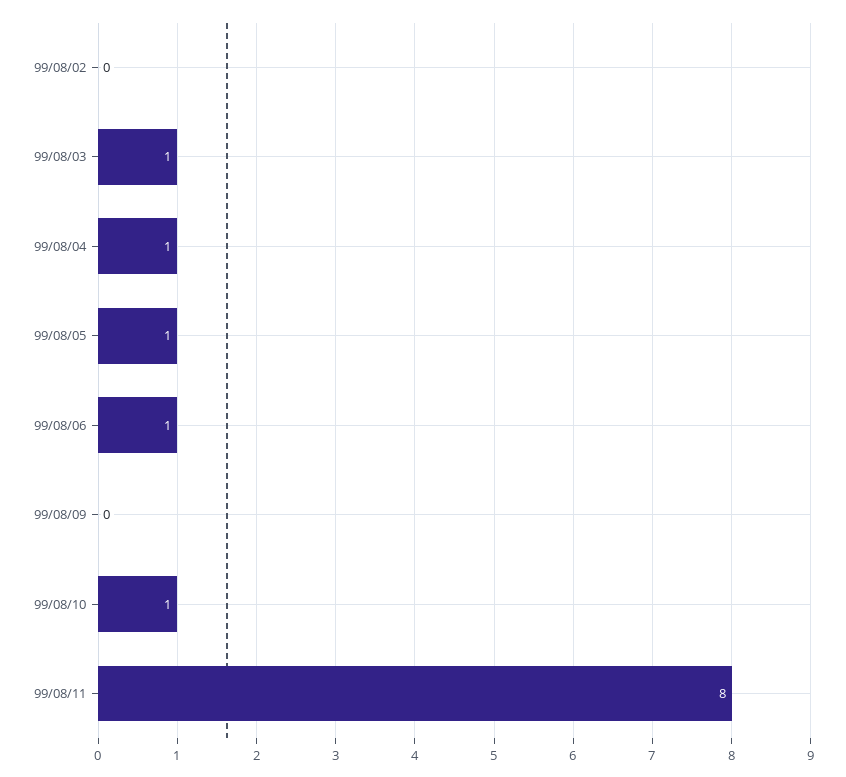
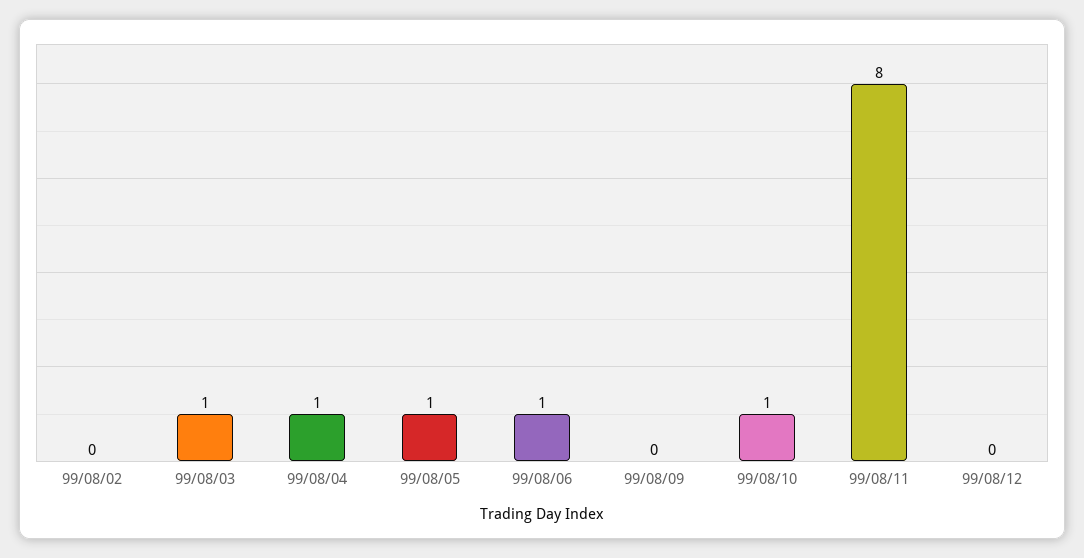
99/08/12: none -> 0

